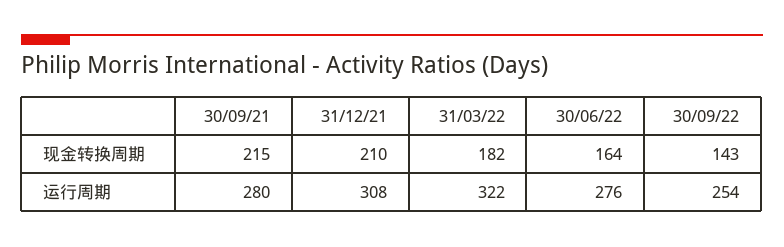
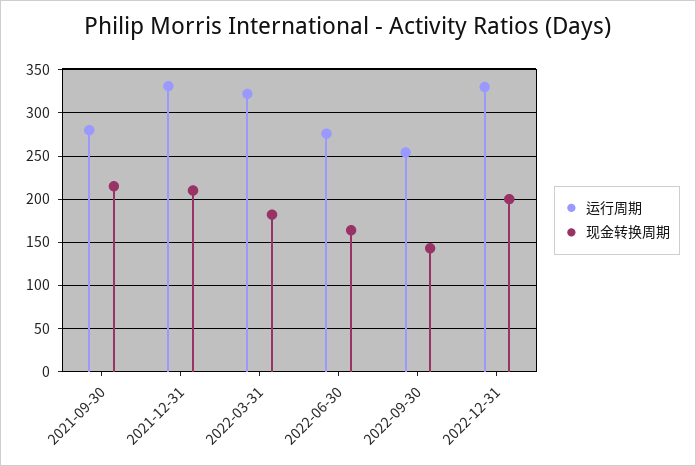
运行周期, 31/12/21: 308 -> 330
运行周期, 2022-12-31: none -> 330
现金转换周期, 2022-12-31: none -> 200

